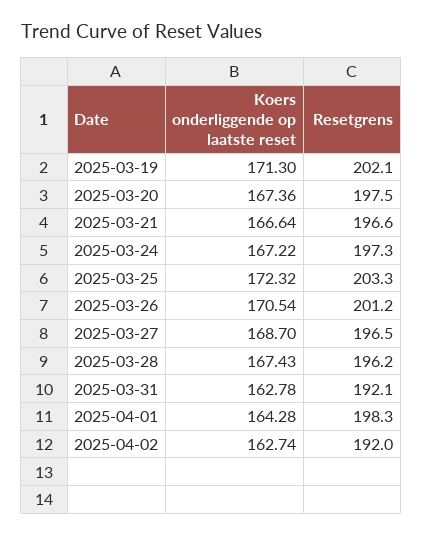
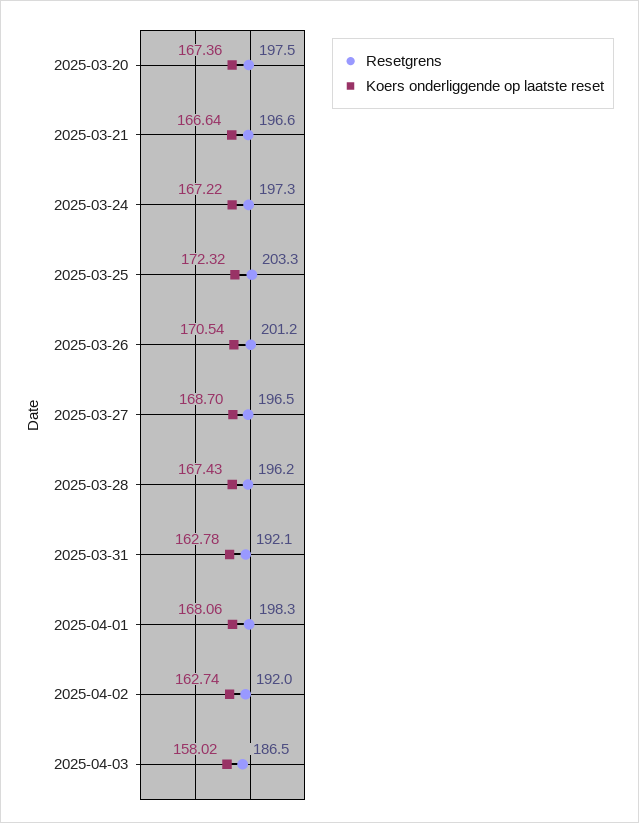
Koers onderliggende op laatste reset, 2025-03-19: 171.3 -> none
Resetgrens, 2025-03-19: 202.1 -> none
Koers onderliggende op laatste reset, 2025-04-01: 164.28 -> 168.06
Resetgrens, 2025-04-03: none -> 186.5
Koers onderliggende op laatste reset, 2025-04-03: none -> 158.02

